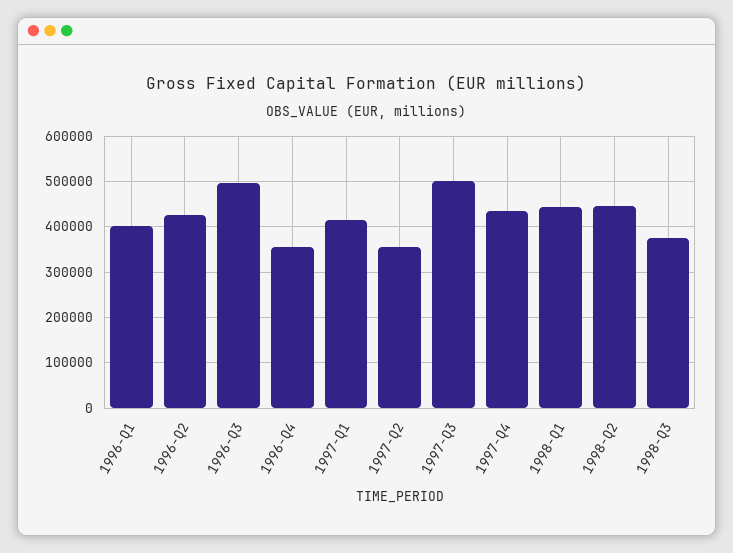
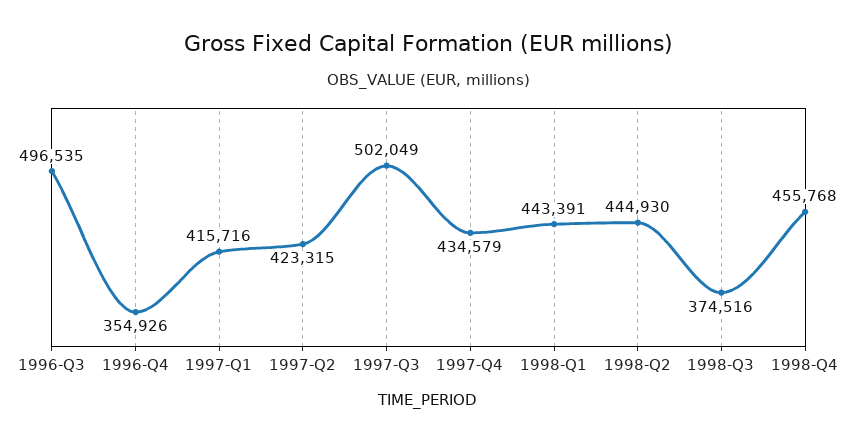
1996-Q1: 400000 -> none
1996-Q2: 420000 -> none
1997-Q2: 360000 -> 423315
1998-Q4: none -> 455768

